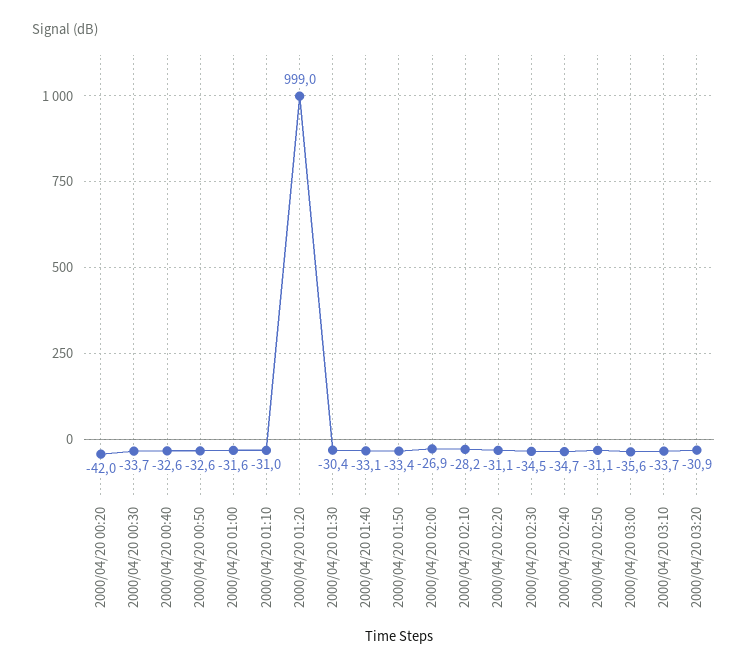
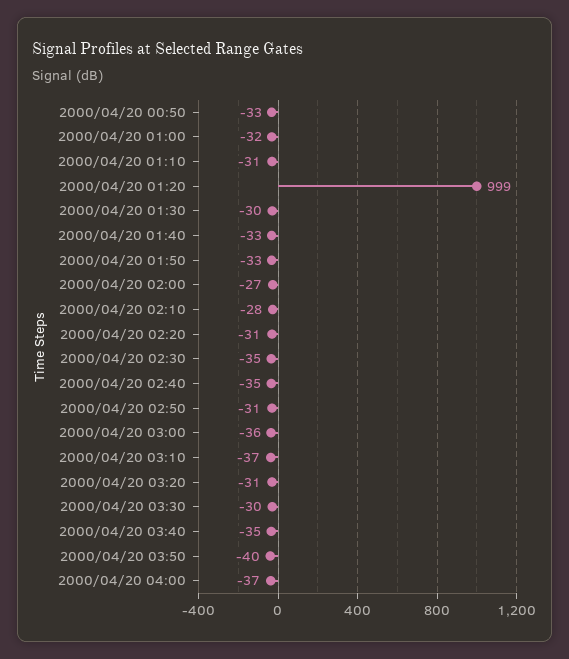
2000/04/20 00:20: -42 -> none
2000/04/20 00:30: -33.7 -> none
2000/04/20 00:40: -32.6 -> none
2000/04/20 03:10: -33.7 -> -37
2000/04/20 03:30: none -> -30
2000/04/20 03:40: none -> -35
2000/04/20 03:50: none -> -40
2000/04/20 04:00: none -> -37

